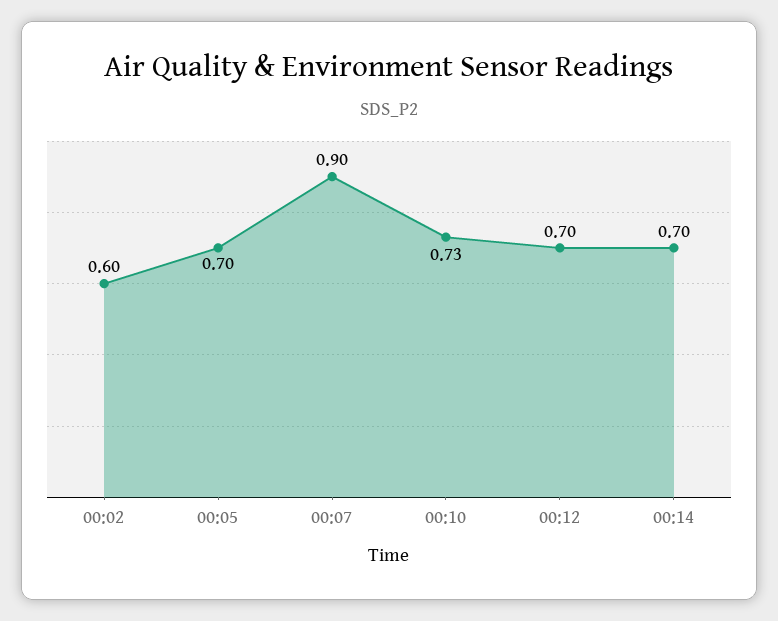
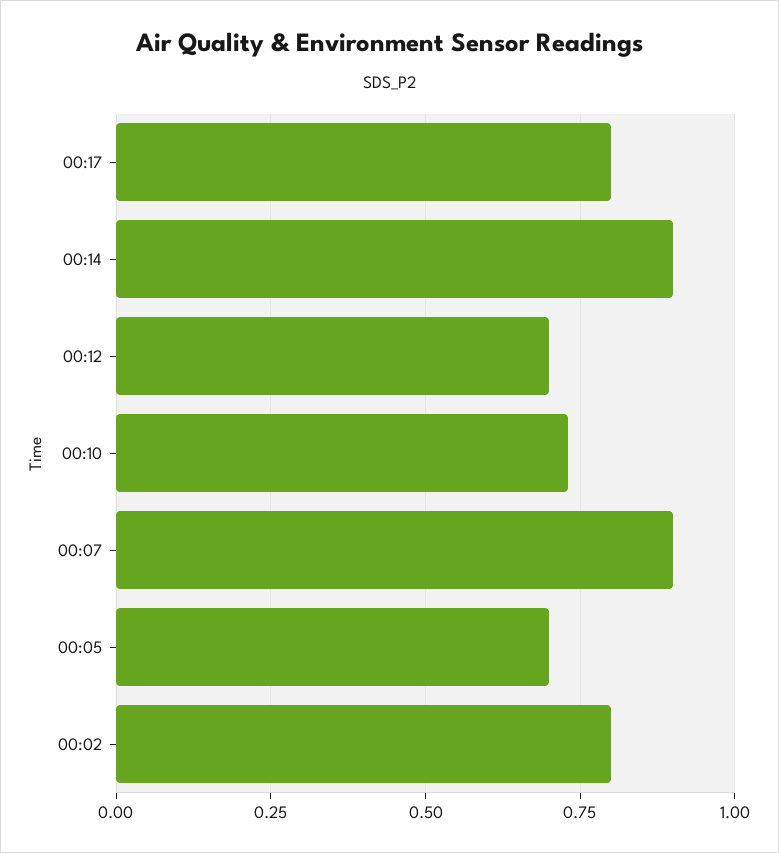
00:02: 0.6 -> 0.8
00:14: 0.7 -> 0.9
00:17: none -> 0.8

